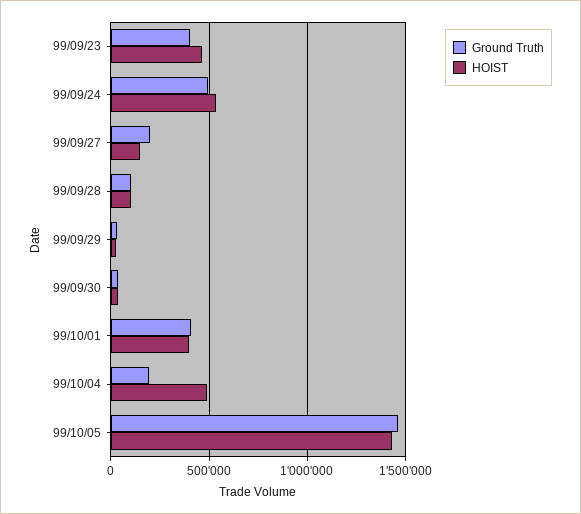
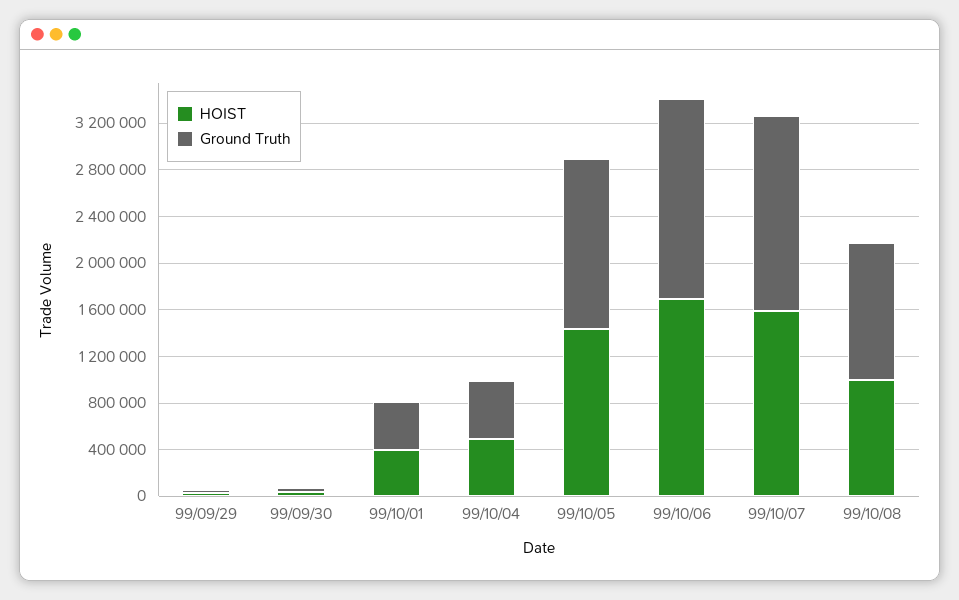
Ground Truth, 99/09/23: 400000 -> none
HOIST, 99/09/23: 450000 -> none
Ground Truth, 99/09/24: 500000 -> none
HOIST, 99/09/24: 550000 -> none
Ground Truth, 99/09/27: 200000 -> none
HOIST, 99/09/27: 150000 -> none
Ground Truth, 99/09/28: 100000 -> none
HOIST, 99/09/28: 100000 -> none
Ground Truth, 99/10/04: 200000 -> 500000
HOIST, 99/10/06: none -> 1700000
Ground Truth, 99/10/06: none -> 1700000
HOIST, 99/10/07: none -> 1600000
Ground Truth, 99/10/07: none -> 1700000
HOIST, 99/10/08: none -> 1000000
Ground Truth, 99/10/08: none -> 1200000

